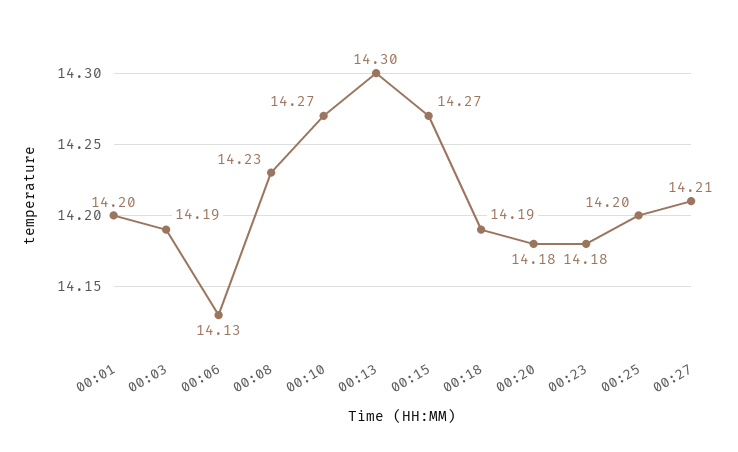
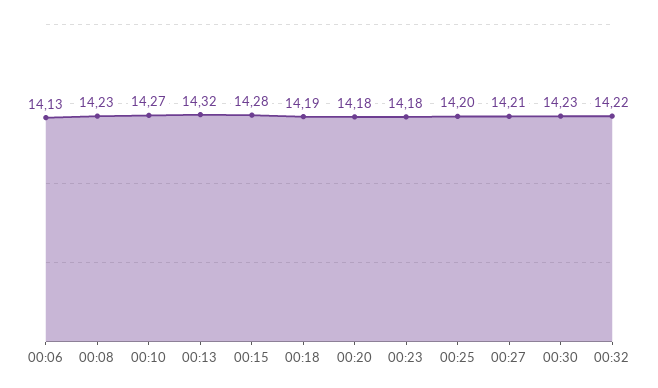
00:01: 14.2 -> none
00:03: 14.19 -> none
00:13: 14.3 -> 14.32
00:15: 14.27 -> 14.28
00:30: none -> 14.23
00:32: none -> 14.22

